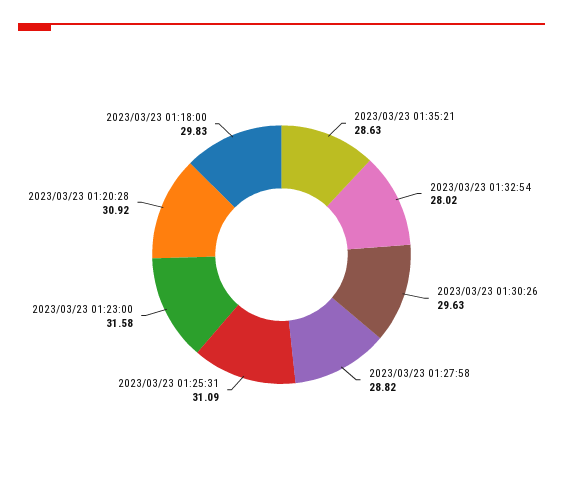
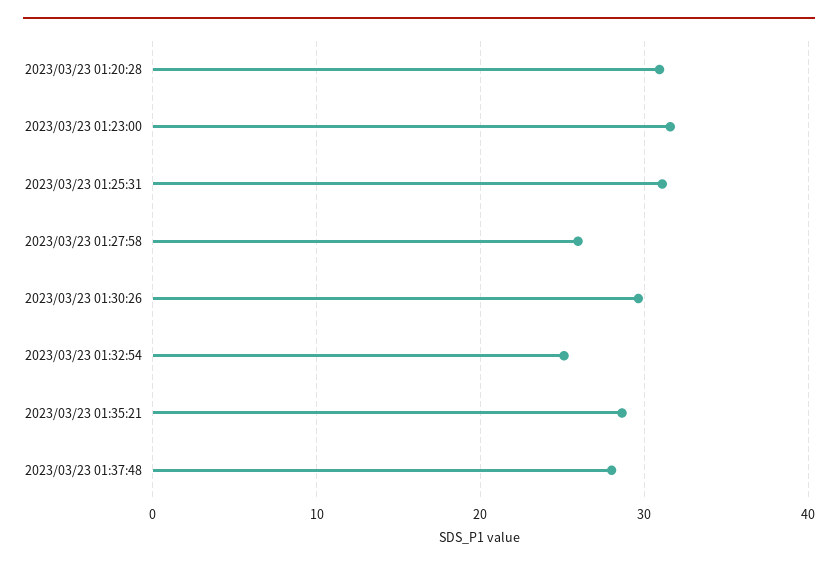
2023/03/23 01:32:54: 28.02 -> 25
2023/03/23 01:27:58: 28.82 -> 26
2023/03/23 01:18:00: 29.83 -> none
2023/03/23 01:37:48: none -> 28

